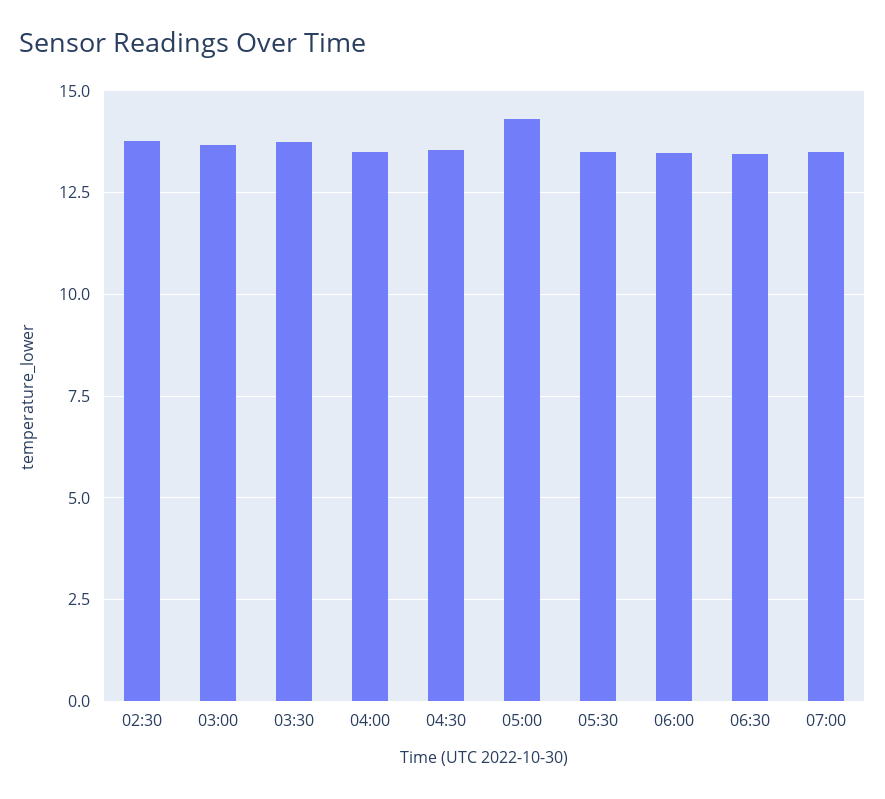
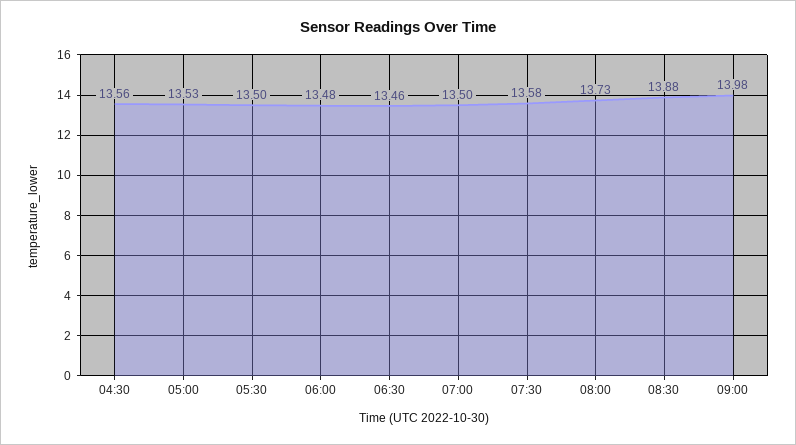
02:30: 13.75 -> none
03:00: 13.75 -> none
03:30: 13.75 -> none
04:00: 13.5 -> none
05:00: 14.25 -> 13.53
07:30: none -> 13.58
08:00: none -> 13.73
08:30: none -> 13.88
09:00: none -> 13.98

